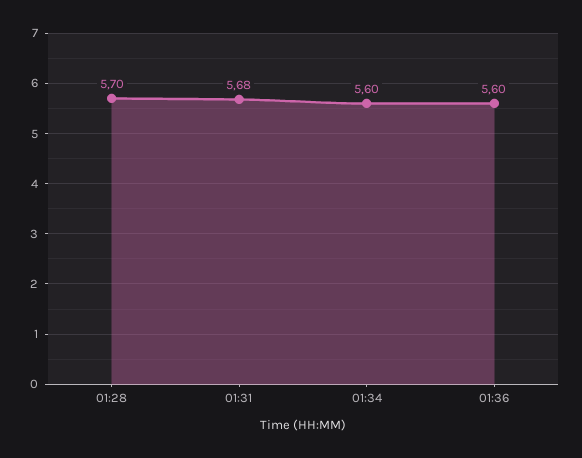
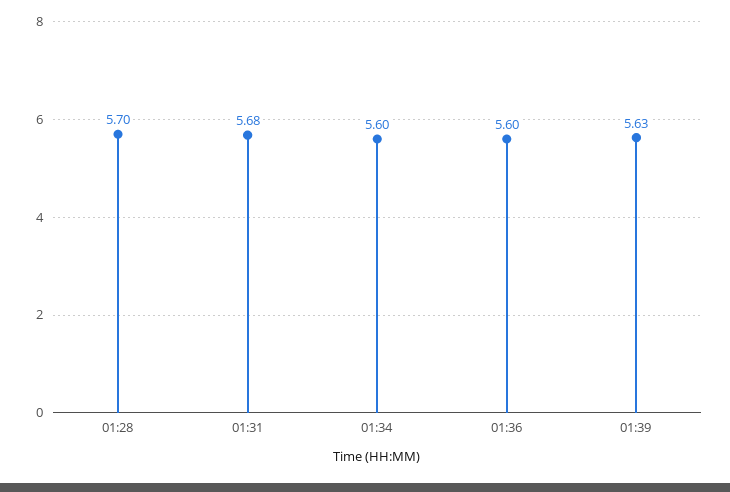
01:39: none -> 5.63

